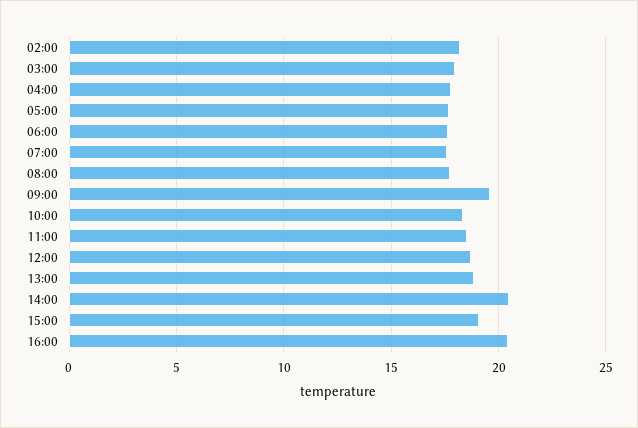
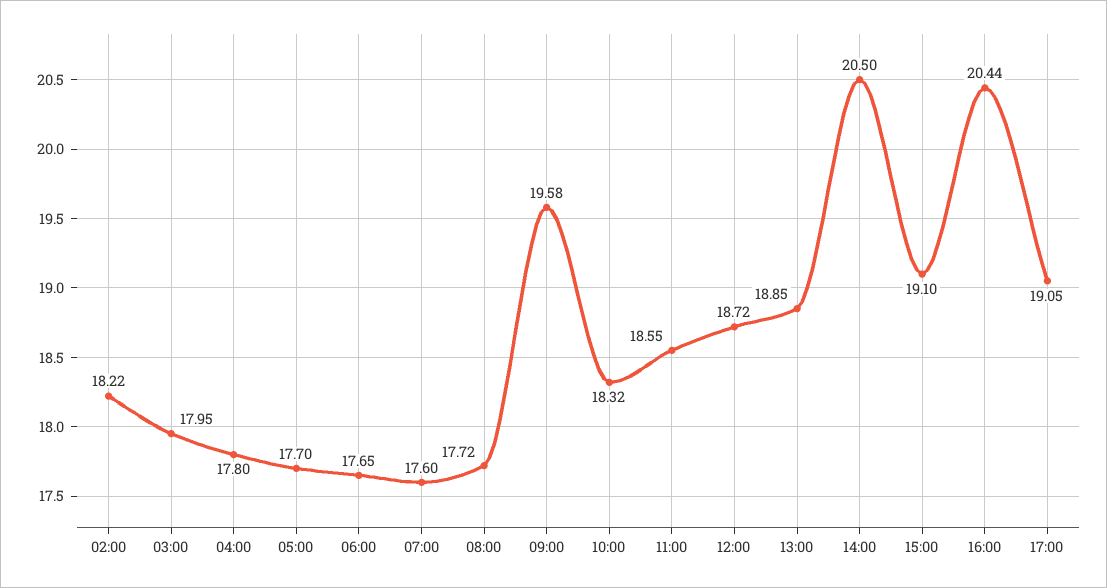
17:00: none -> 19.05

